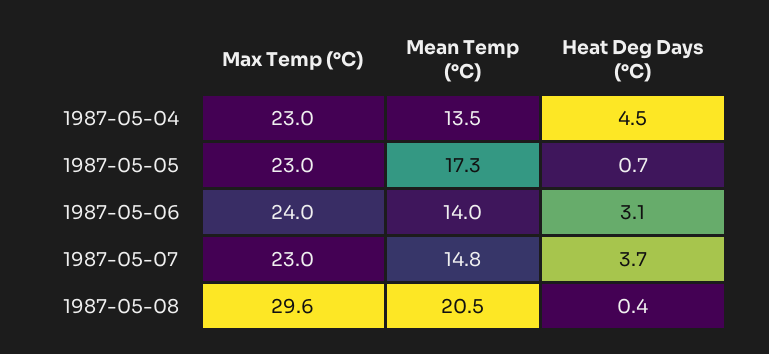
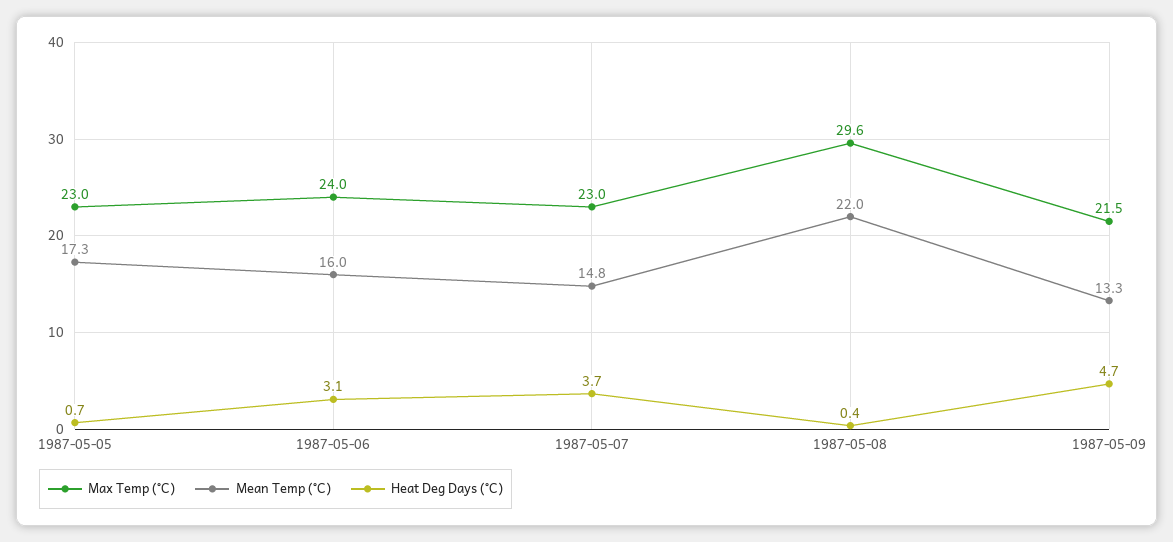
Max Temp (°C), 1987-05-04: 23 -> none
Mean Temp (°C), 1987-05-04: 13.5 -> none
Heat Deg Days (°C), 1987-05-04: 4.5 -> none
Mean Temp (°C), 1987-05-06: 14 -> 16
Mean Temp (°C), 1987-05-08: 20.5 -> 22
Max Temp (°C), 1987-05-09: none -> 21.5
Mean Temp (°C), 1987-05-09: none -> 13.3
Heat Deg Days (°C), 1987-05-09: none -> 4.7

